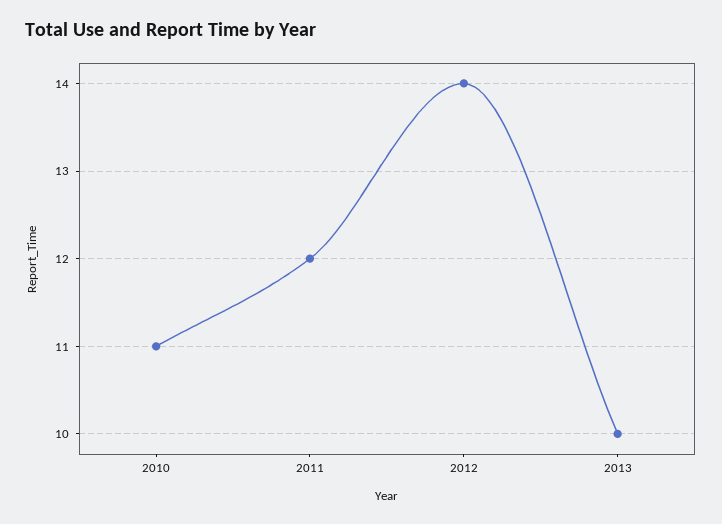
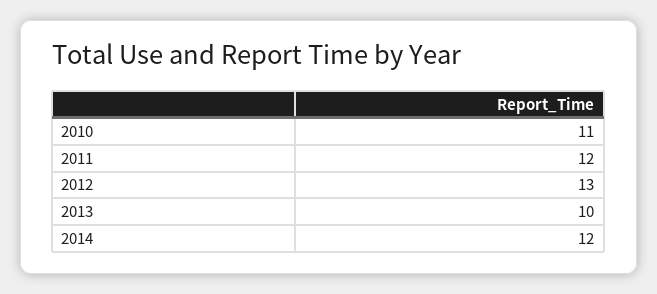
2012: 14 -> 13
2014: none -> 12

